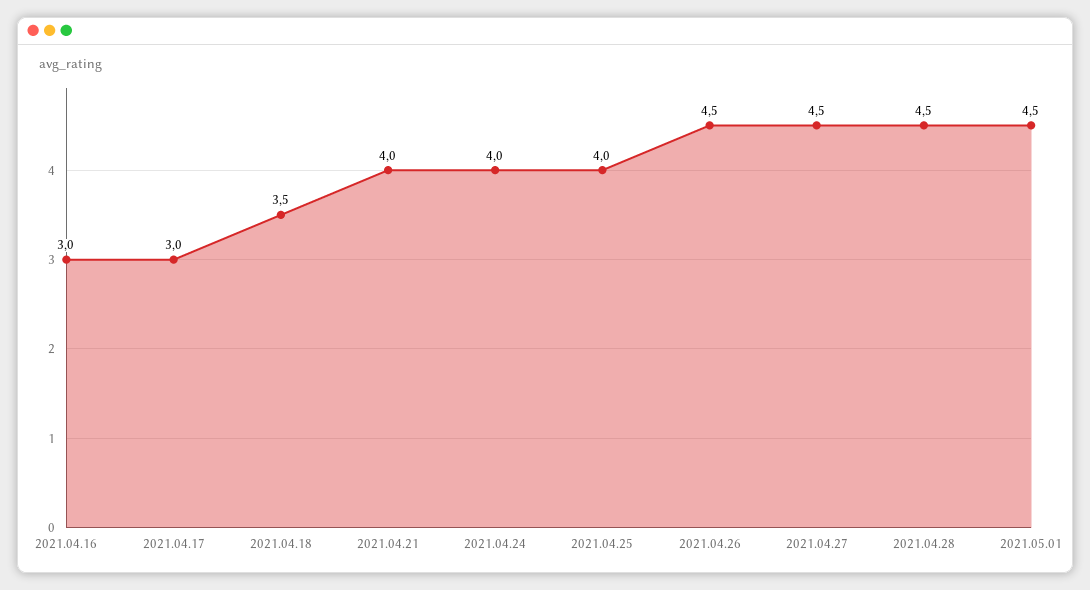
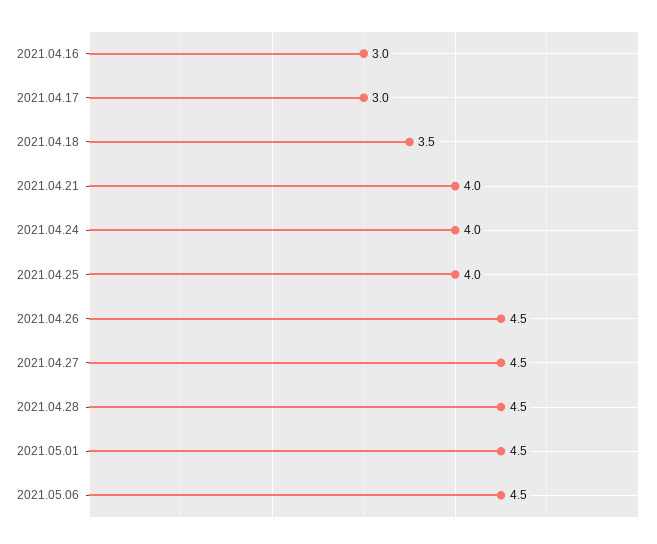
2021.05.06: none -> 4.5

